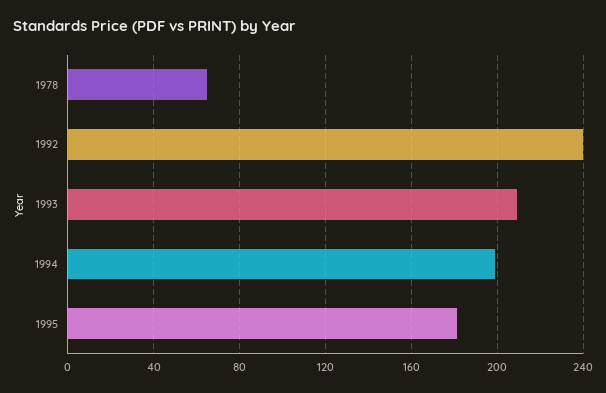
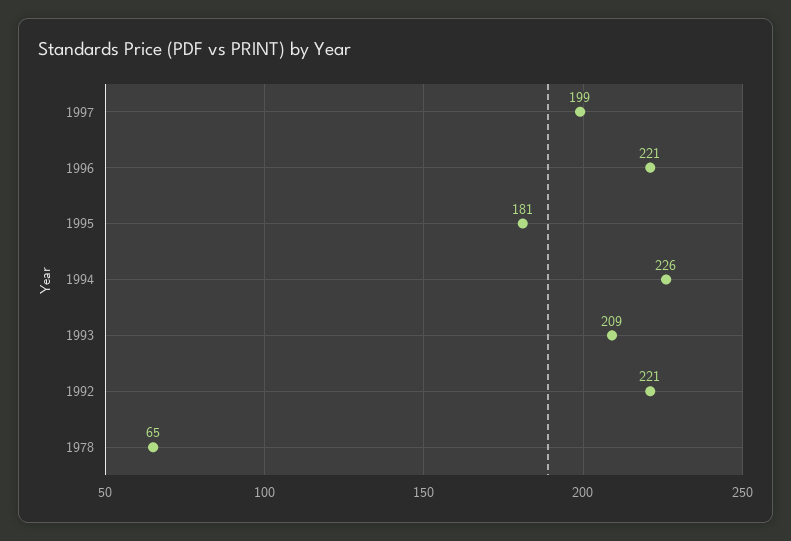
1992: 240 -> 221
1994: 200 -> 226
1997: none -> 199
1996: none -> 221

